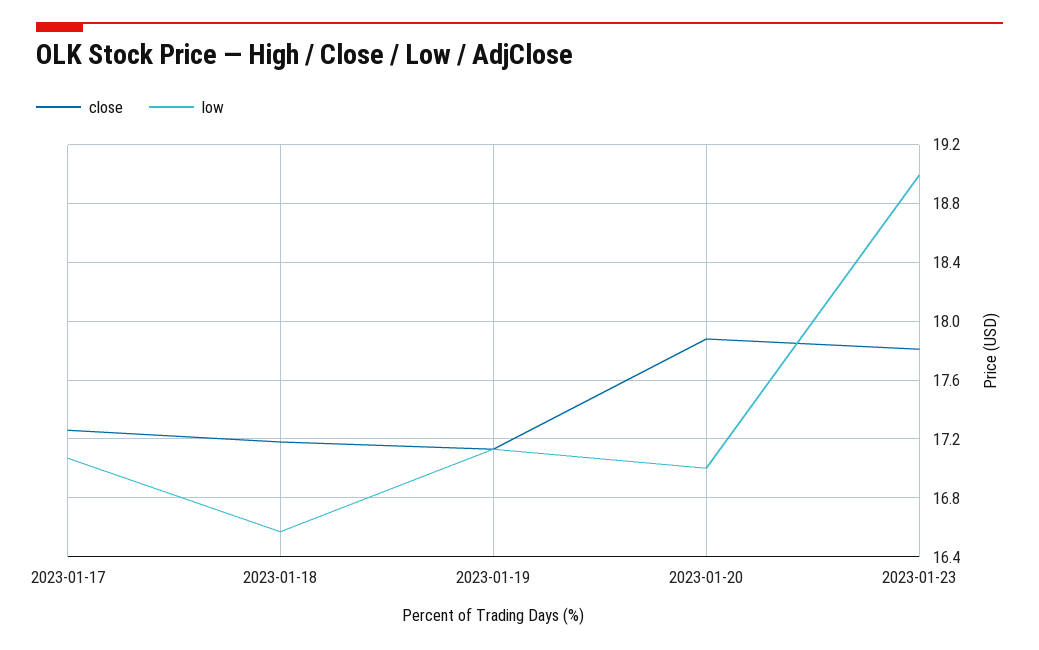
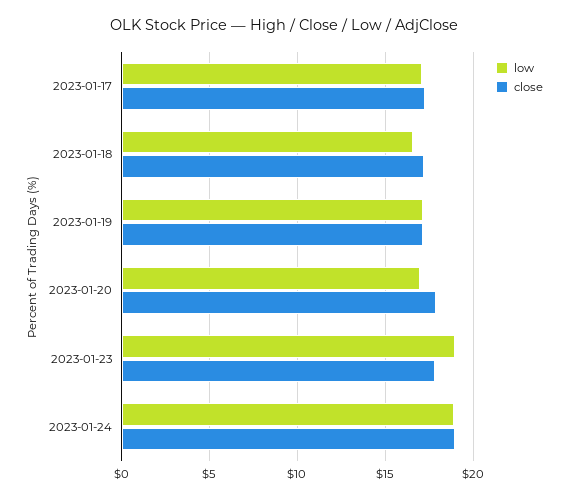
low, 2023-01-24: none -> 19
close, 2023-01-24: none -> 19

